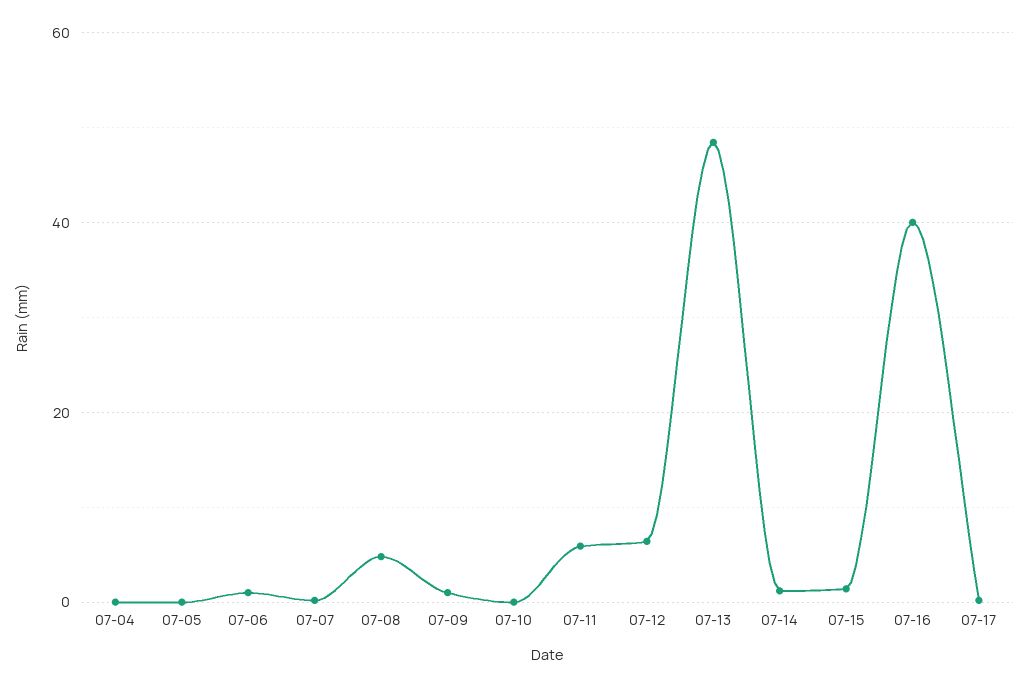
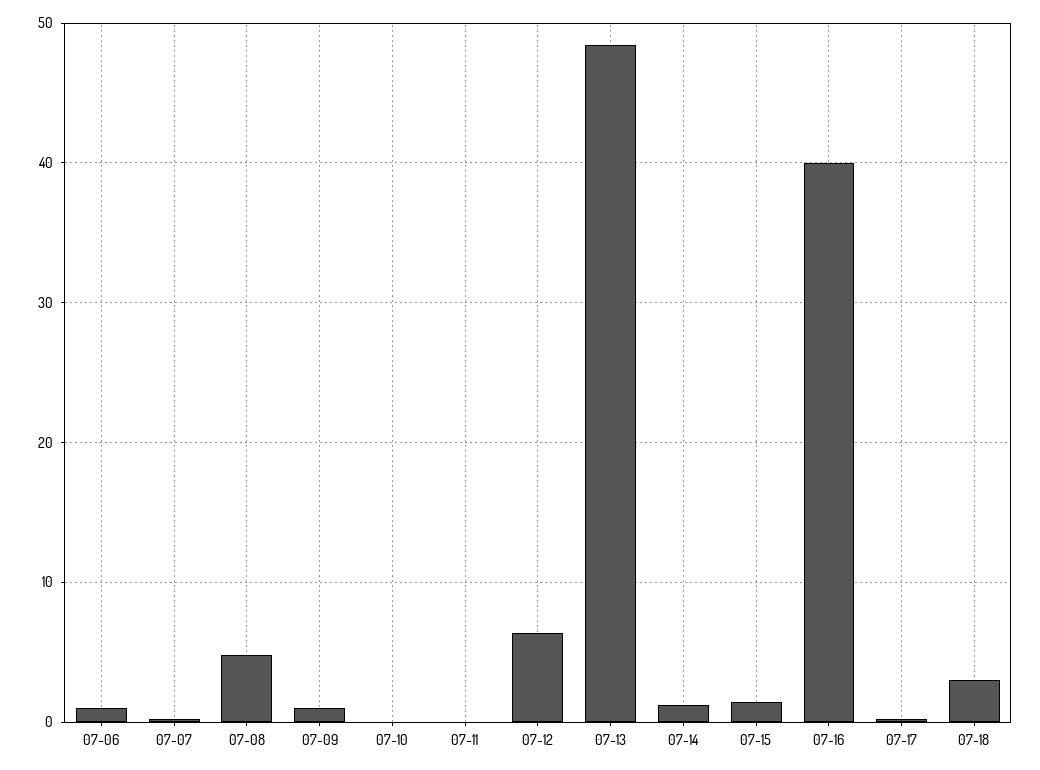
07-04: 0 -> none
07-05: 0 -> none
07-11: 6 -> 0
07-18: none -> 3

